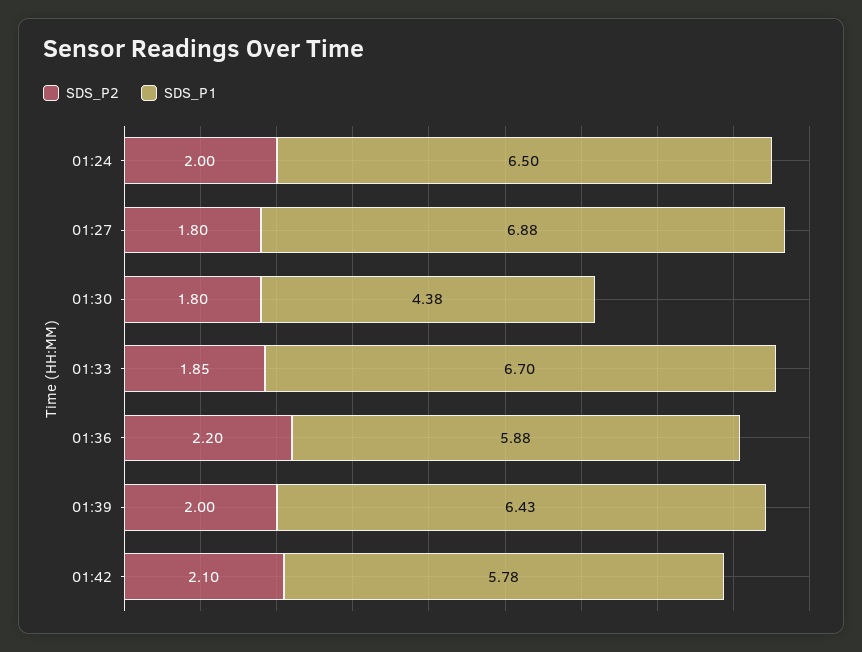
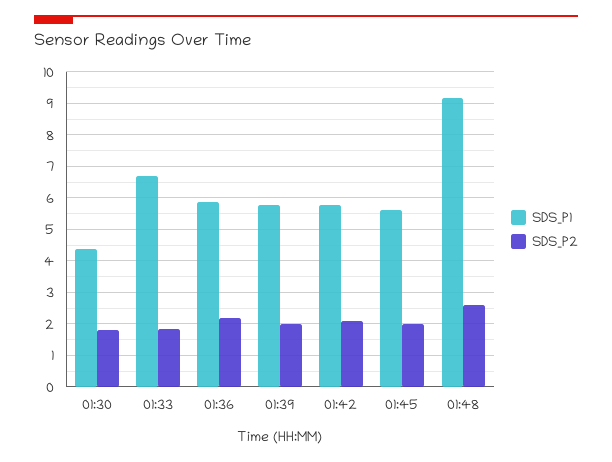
SDS_P2, 01:24: 2 -> none
SDS_P1, 01:24: 6.5 -> none
SDS_P2, 01:27: 1.8 -> none
SDS_P1, 01:27: 6.88 -> none
SDS_P1, 01:39: 6.43 -> 5.8
SDS_P1, 01:45: none -> 5.6
SDS_P2, 01:45: none -> 2
SDS_P1, 01:48: none -> 9.2
SDS_P2, 01:48: none -> 2.6

